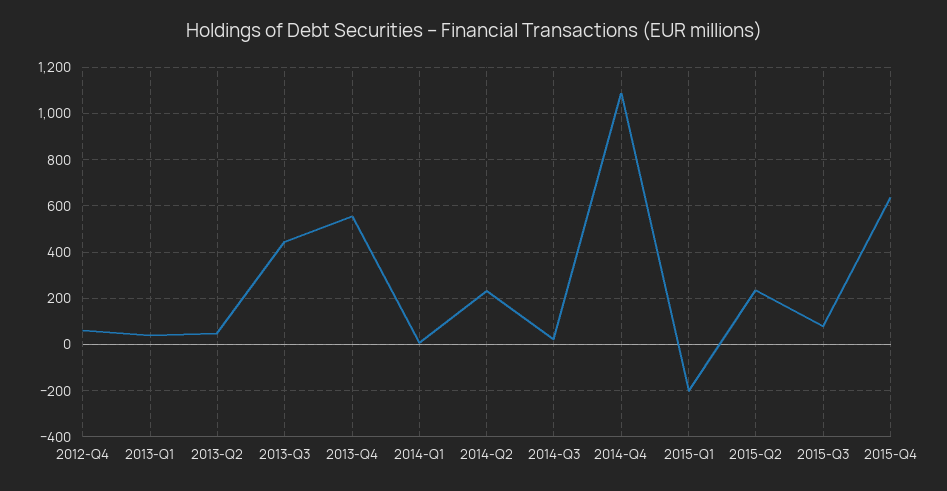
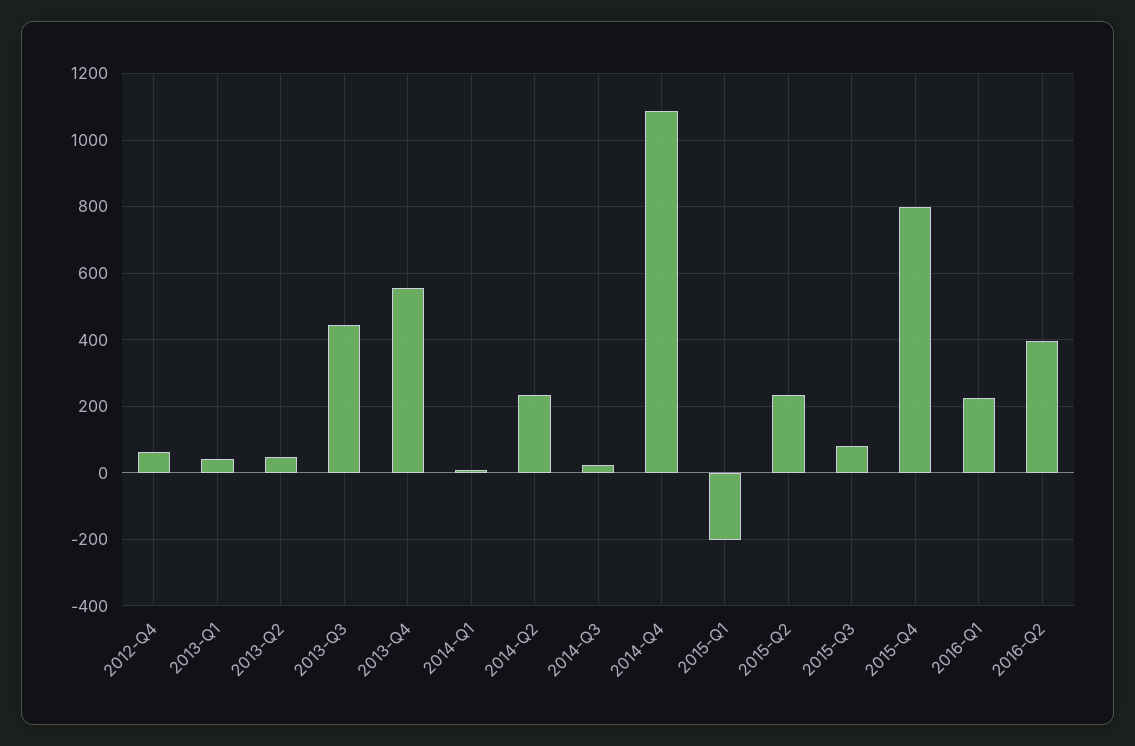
2015-Q4: 650 -> 800
2016-Q1: none -> 220
2016-Q2: none -> 400

